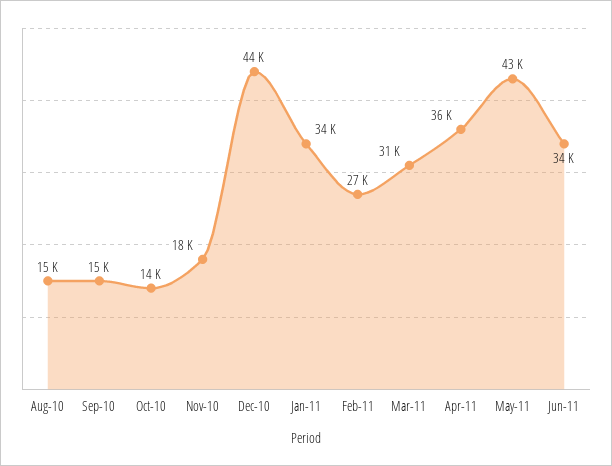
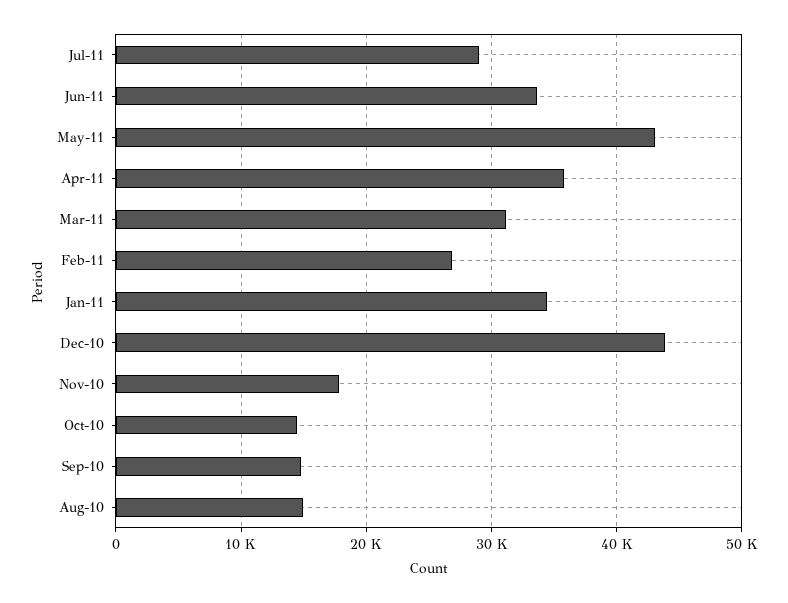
Jul-11: none -> 29000

